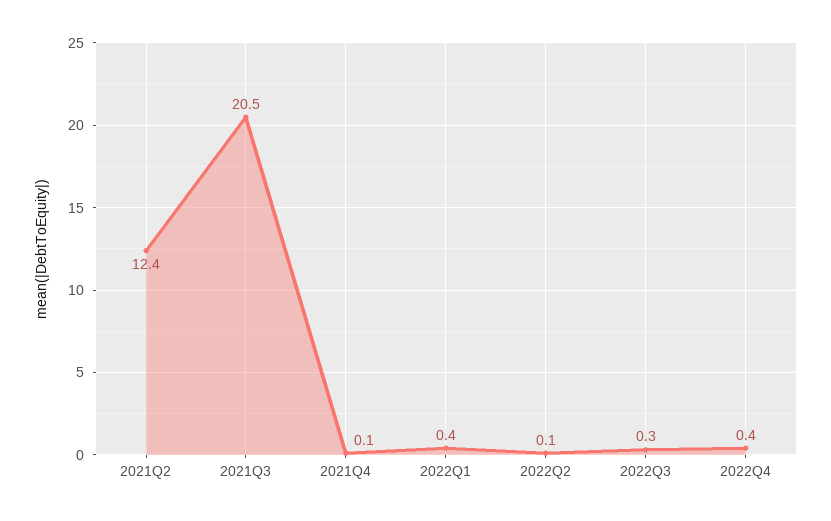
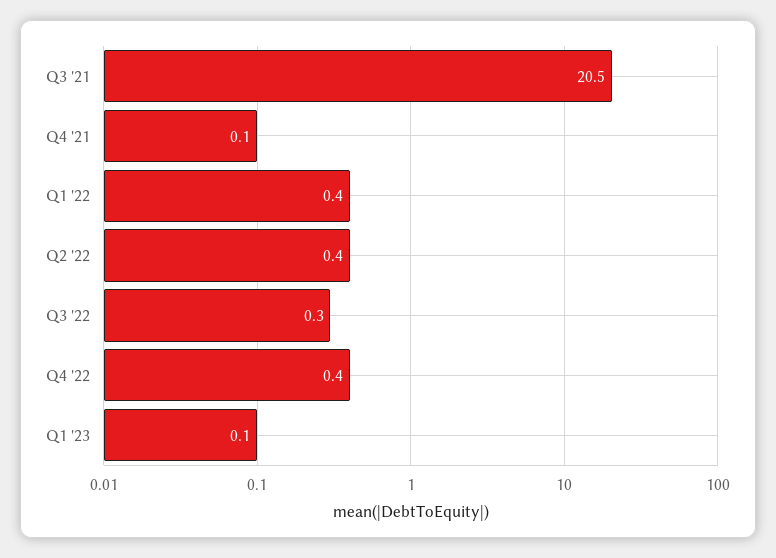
2021Q2: 12.4 -> none
2022Q2: 0.1 -> 0.4
Q1 '23: none -> 0.1

